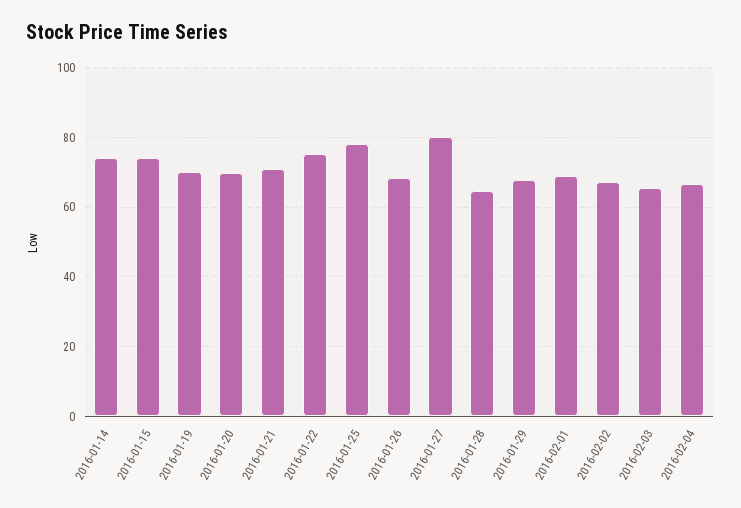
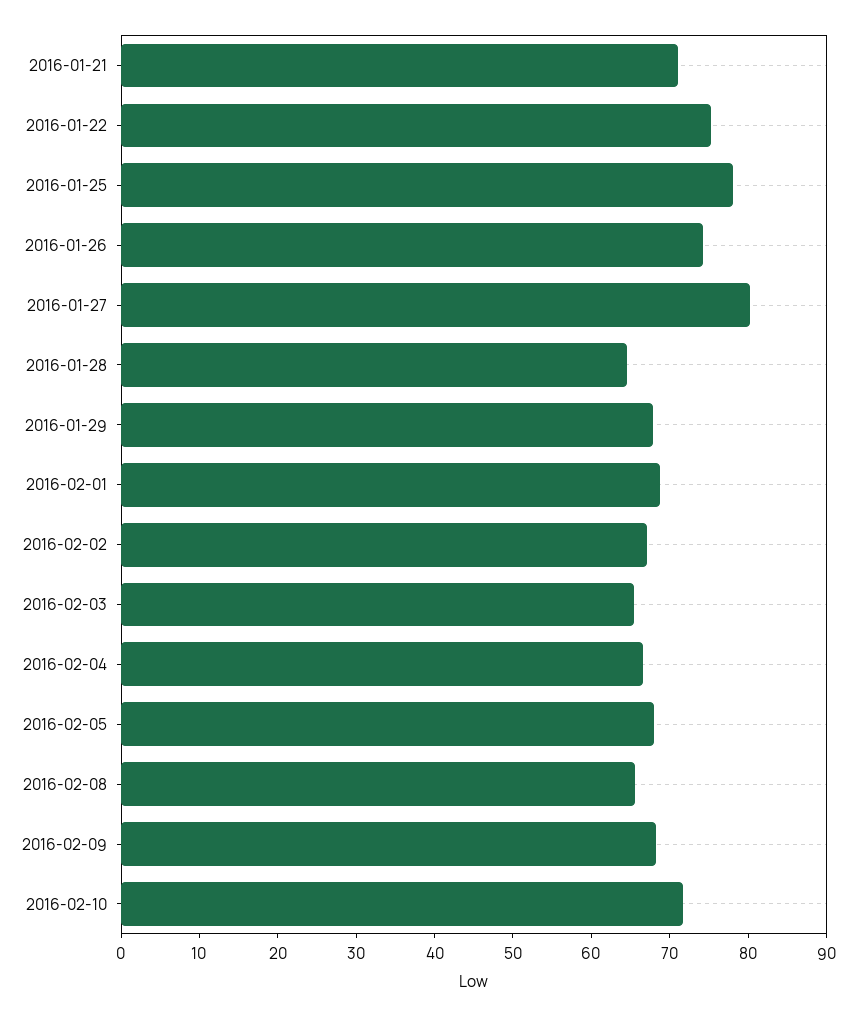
2016-01-14: 74 -> none
2016-01-15: 74 -> none
2016-01-19: 70 -> none
2016-01-20: 70 -> none
2016-01-26: 68 -> 74
2016-02-05: none -> 68
2016-02-08: none -> 66
2016-02-09: none -> 68
2016-02-10: none -> 72

